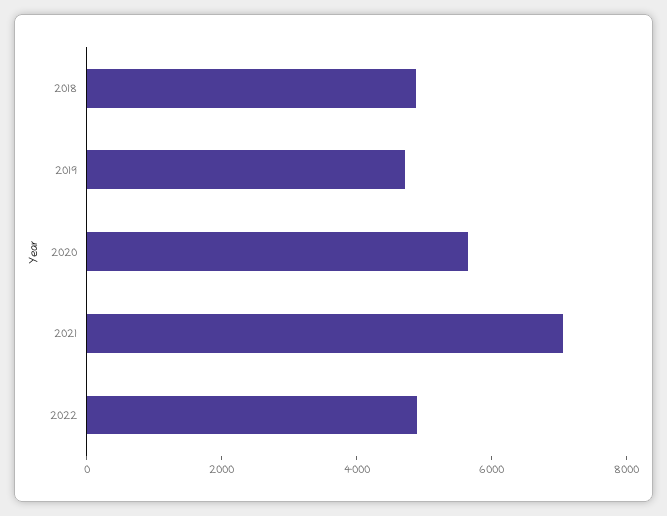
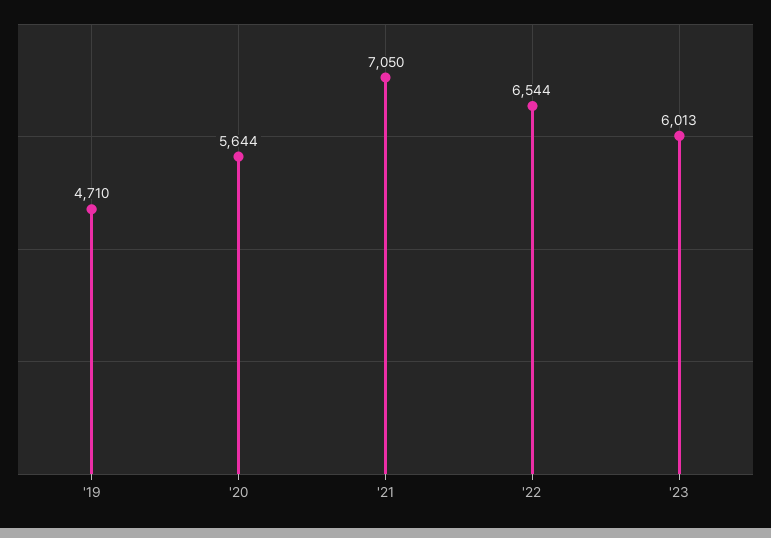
2018: 5000 -> none
2022: 5000 -> 6544
'23: none -> 6013

